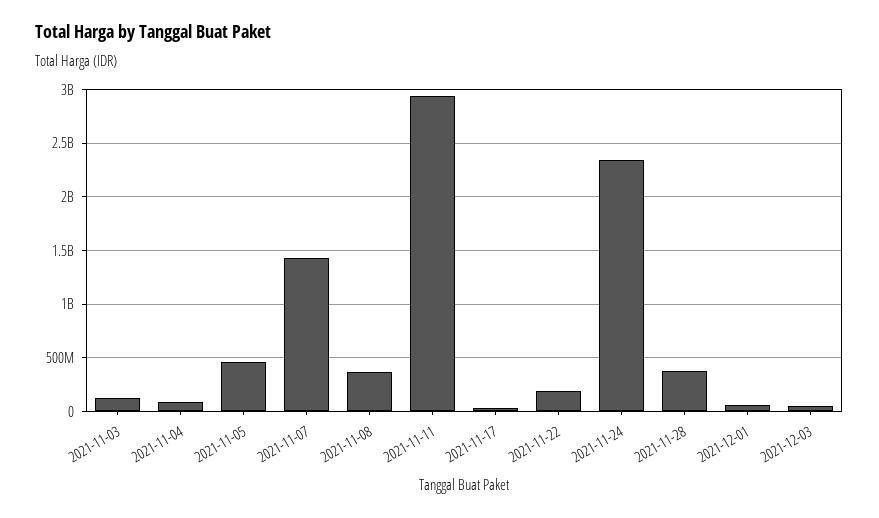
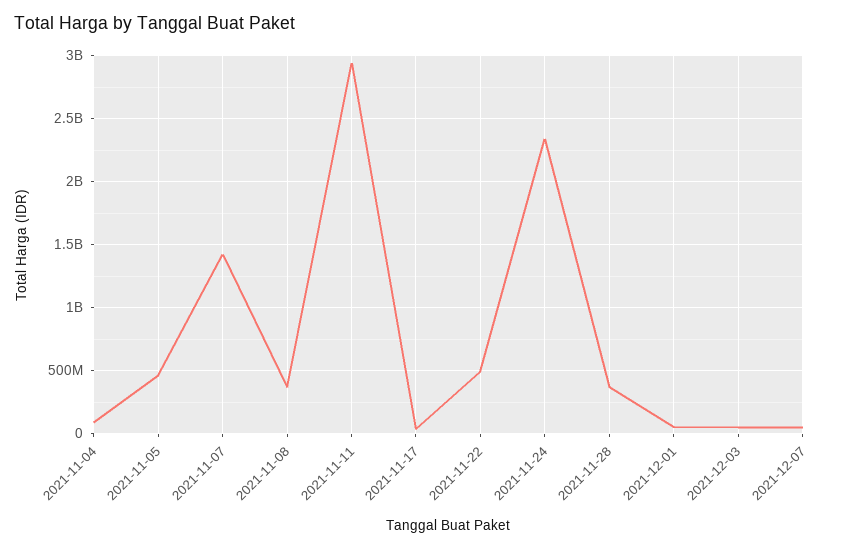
2021-11-03: 100000000 -> none
2021-11-22: 200000000 -> 500000000
2021-12-07: none -> 50000000

